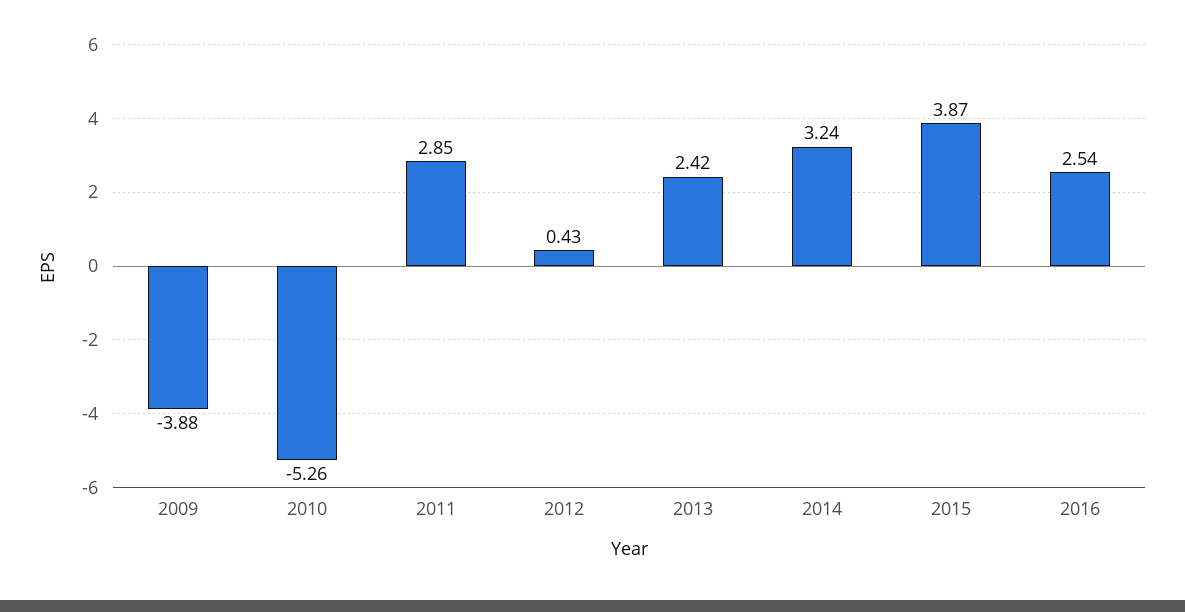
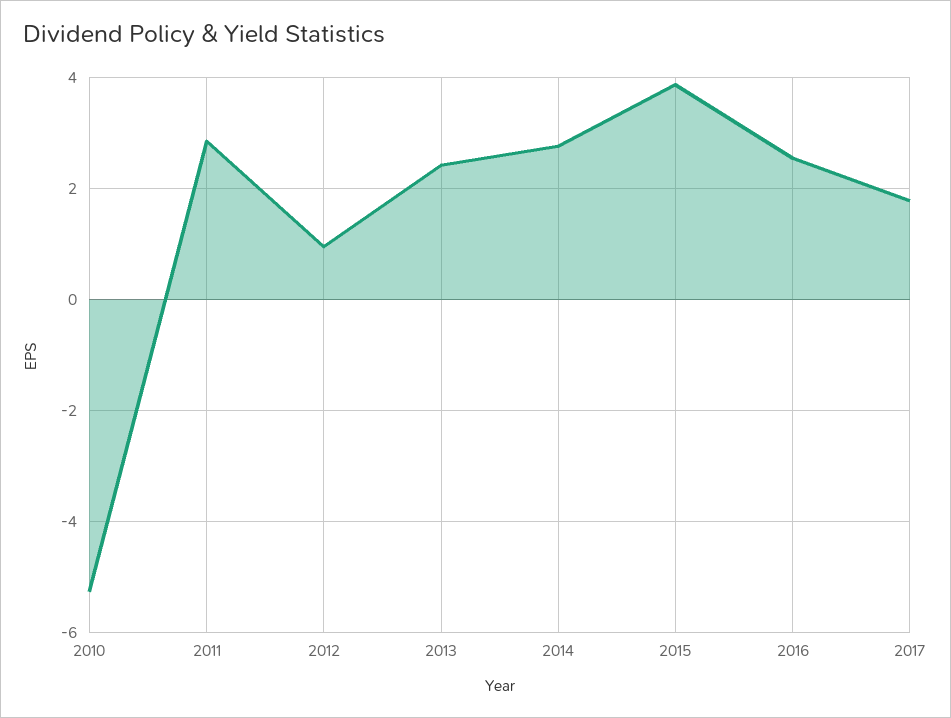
2009: -3.88 -> none
2012: 0.43 -> 1
2014: 3.24 -> 2.8
2017: none -> 1.8

